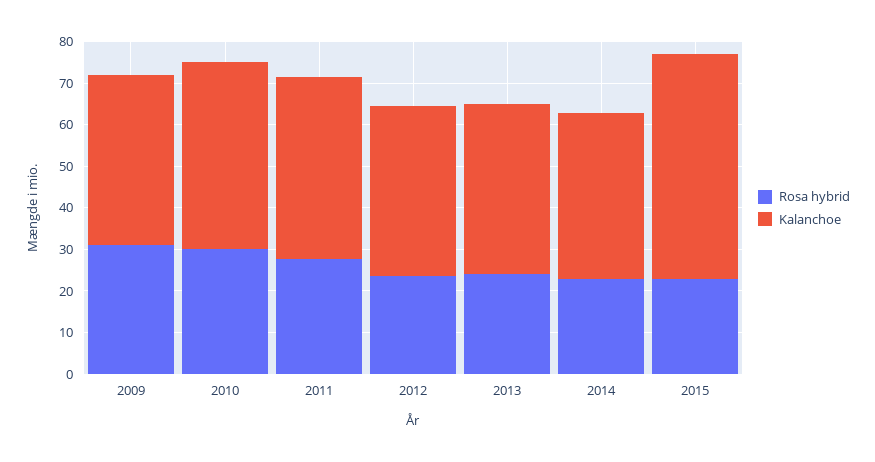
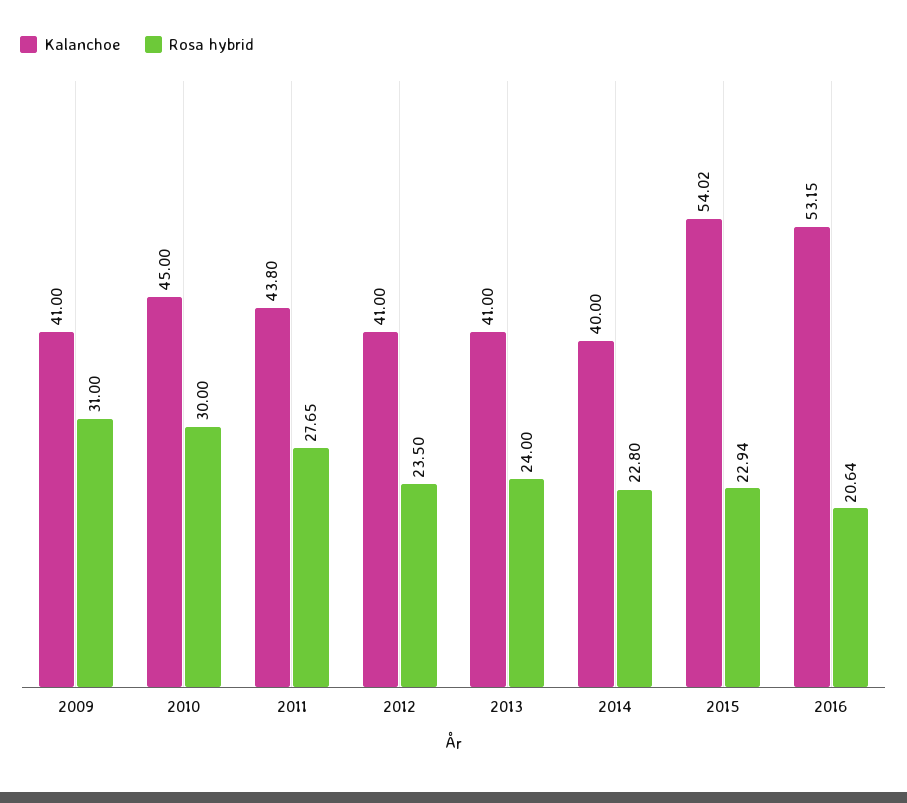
Kalanchoe, 2016: none -> 53.15
Rosa hybrid, 2016: none -> 20.64

